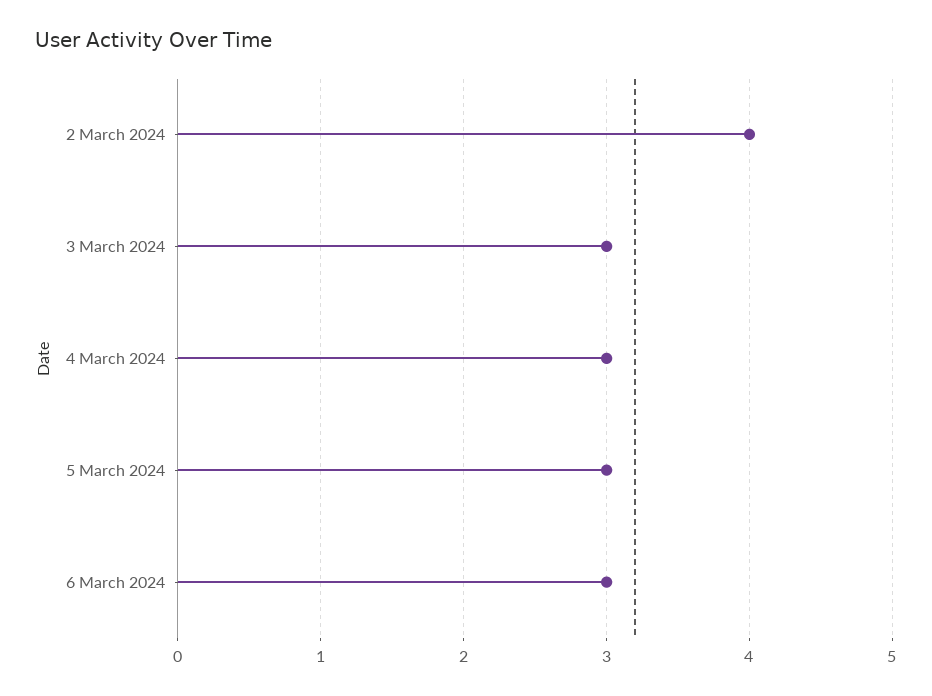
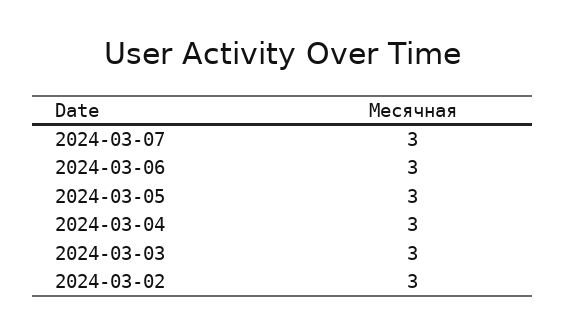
2 March 2024: 4 -> 3
2024-03-07: none -> 3

